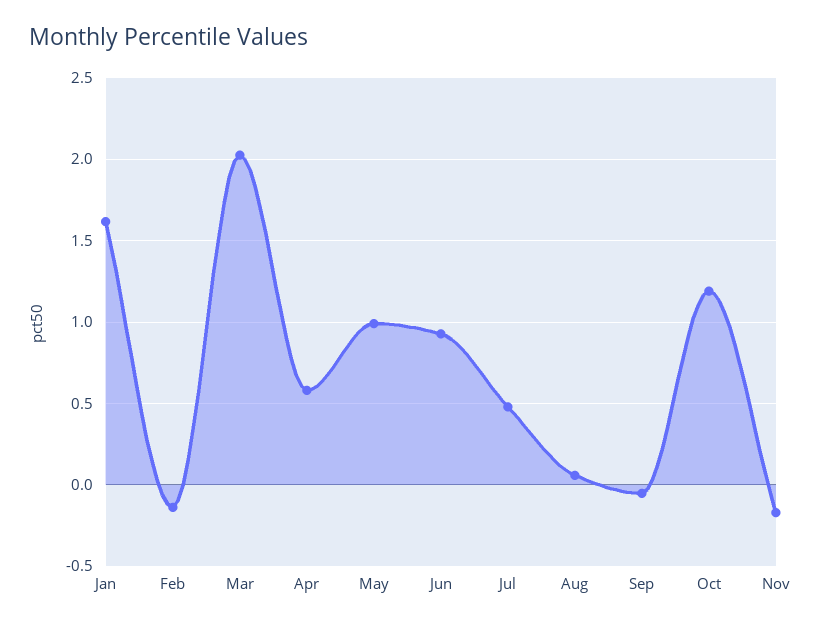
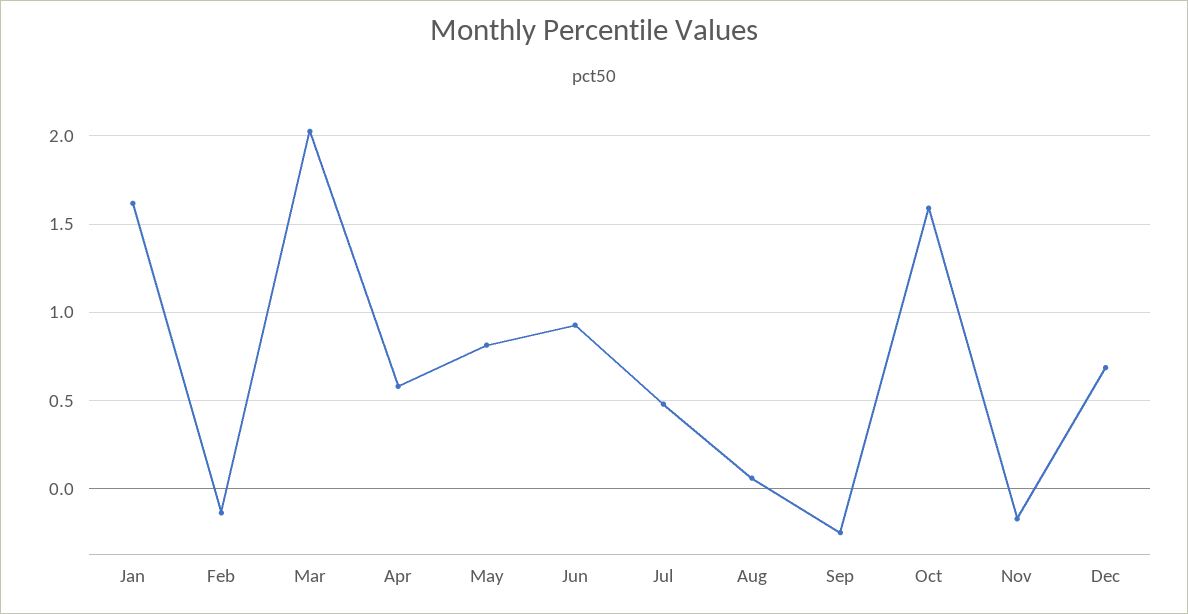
May: 1 -> 0.8
Sep: -0.05 -> -0.25
Oct: 1.2 -> 1.6
Dec: none -> 0.7

